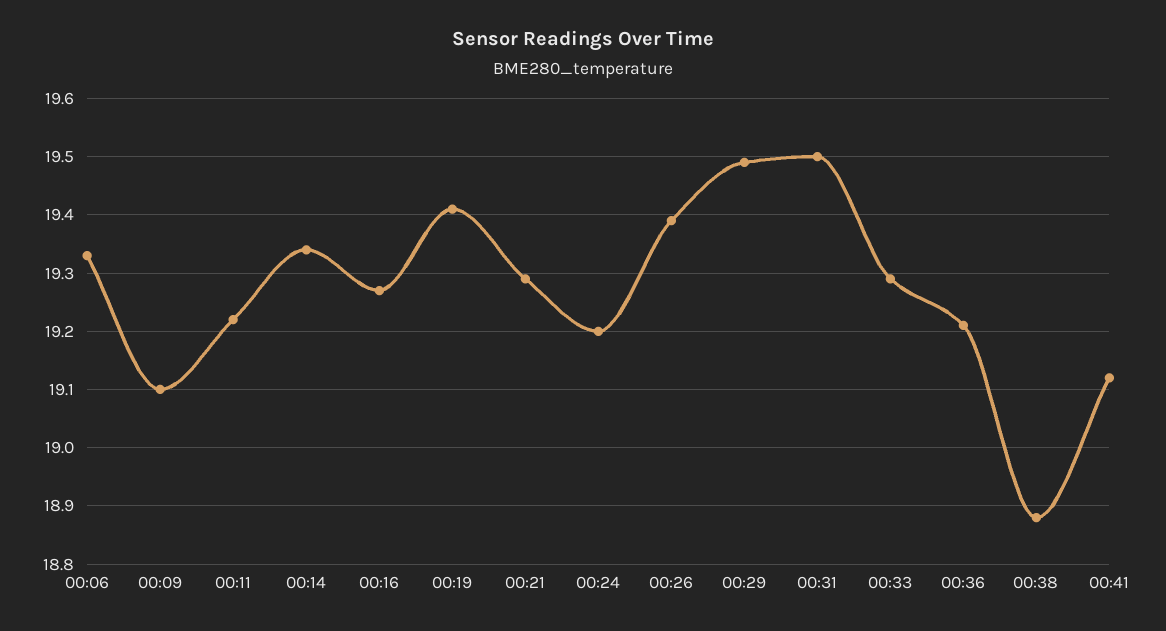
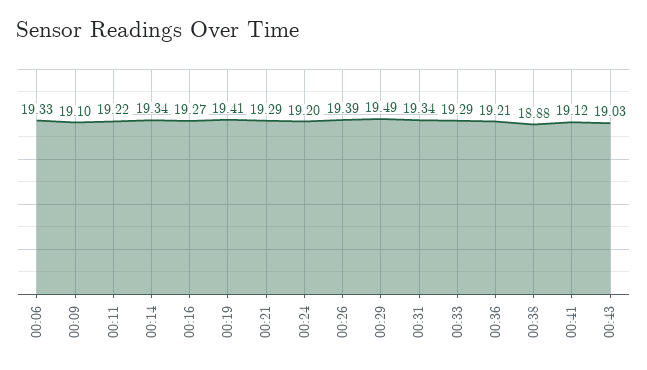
00:31: 19.5 -> 19.34
00:43: none -> 19.03

